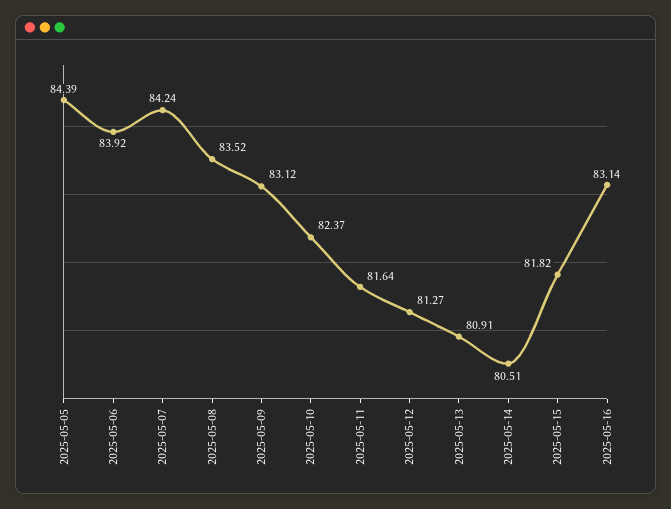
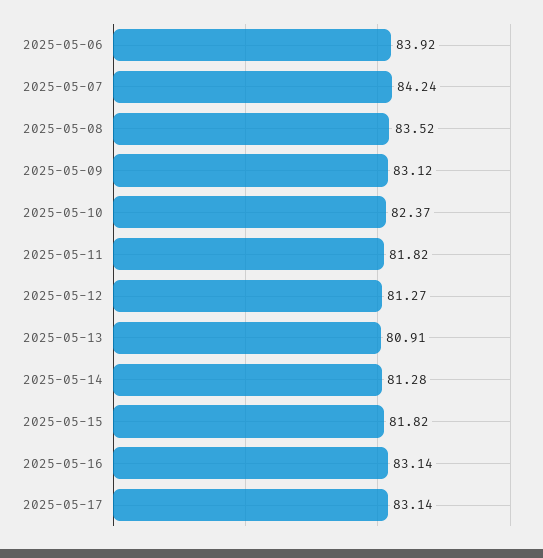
2025-05-05: 84.39 -> none
2025-05-11: 81.64 -> 81.82
2025-05-14: 80.51 -> 81.28
2025-05-17: none -> 83.14

